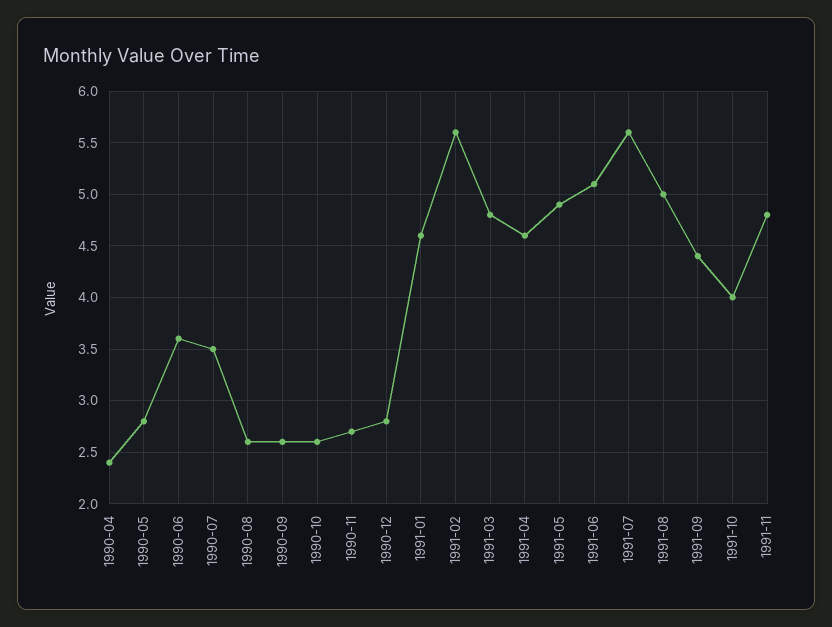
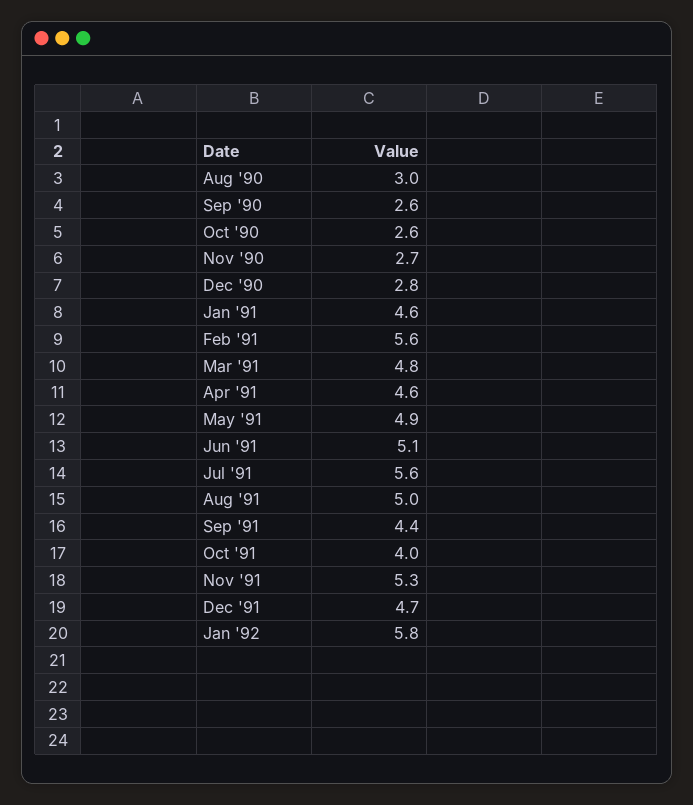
1990-04: 2.4 -> none
1990-05: 2.8 -> none
1990-06: 3.6 -> none
1990-07: 3.5 -> none
1990-08: 2.6 -> 3
1991-11: 4.8 -> 5.3
Dec '91: none -> 4.7
Jan '92: none -> 5.8

